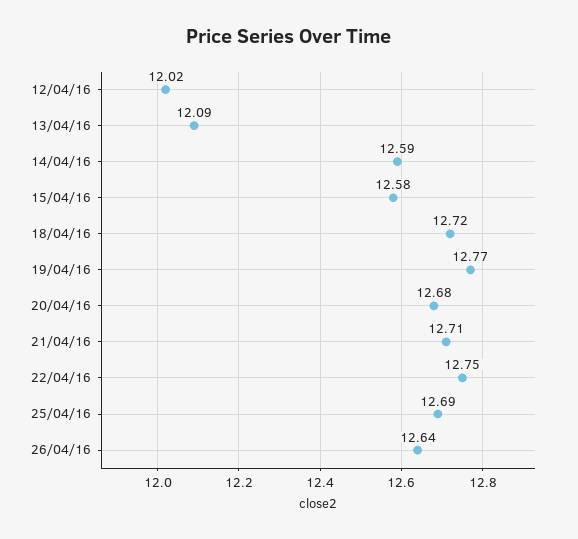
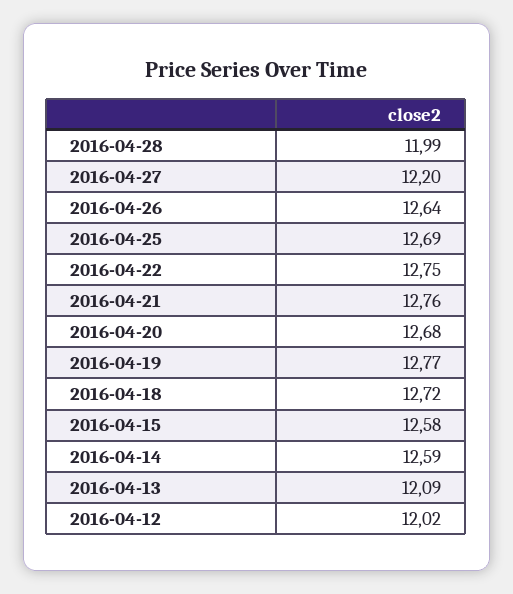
21/04/16: 12.71 -> 12.76
2016-04-28: none -> 11.99
2016-04-27: none -> 12.2

